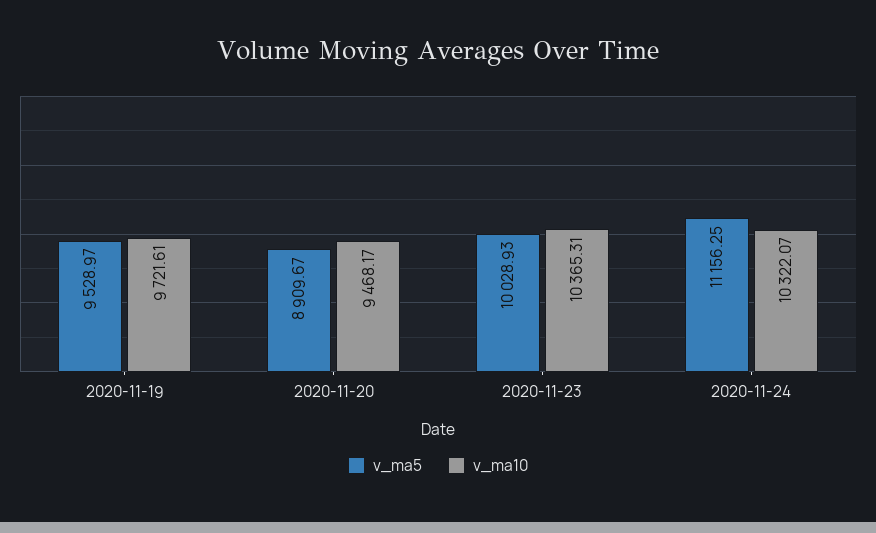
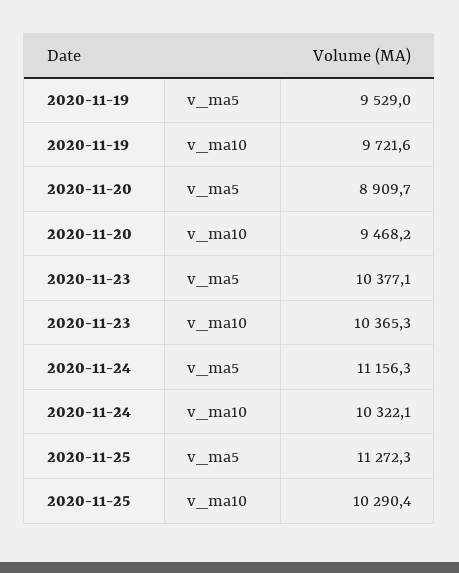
v_ma5, 2020-11-23: 10028.93 -> 10377.1
v_ma5, 2020-11-25: none -> 11272.3
v_ma10, 2020-11-25: none -> 10290.4

